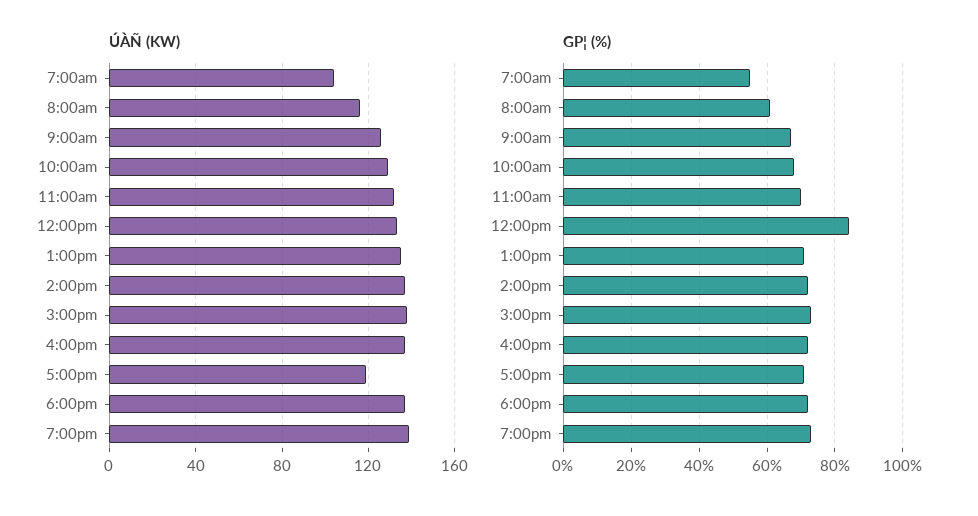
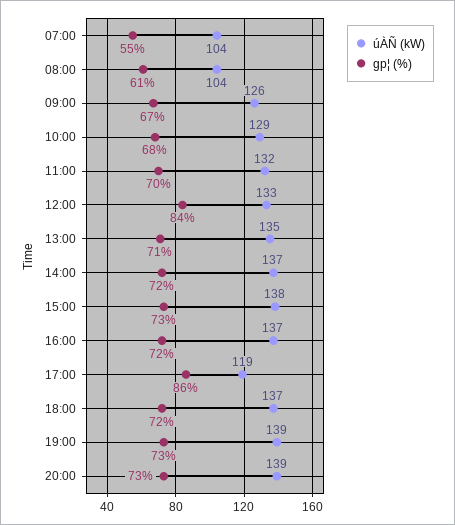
ÚÀÑ (KW), 8:00am: 115 -> 104
GP¦ (%), 5:00pm: 70 -> 86
ÚÀÑ (KW), 20:00: none -> 139
GP¦ (%), 20:00: none -> 73

